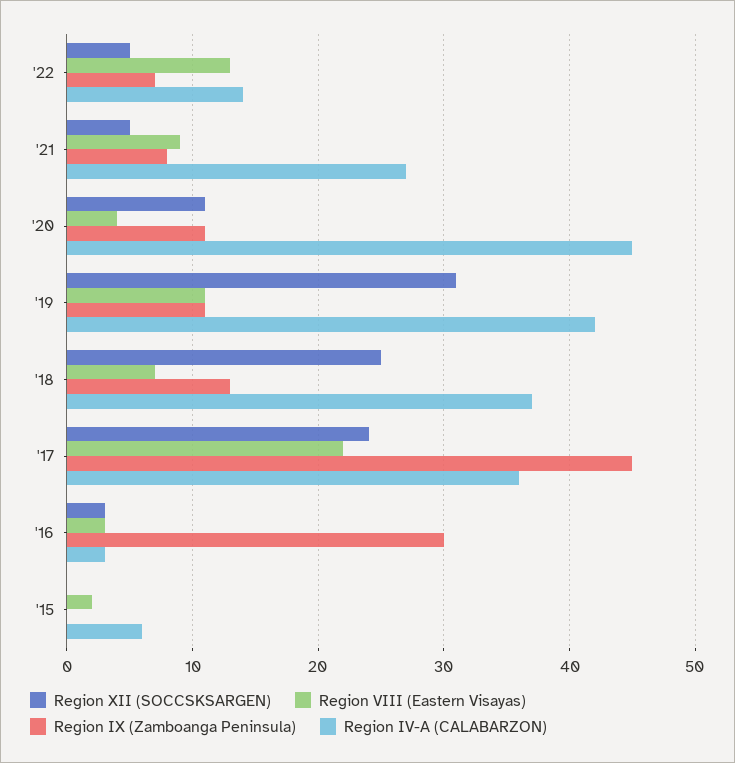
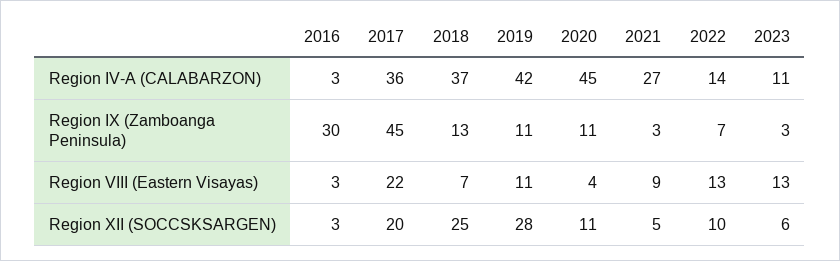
Region XII (SOCCSKSARGEN), '22: 5 -> 10
Region IX (Zamboanga Peninsula), '21: 8 -> 3
Region XII (SOCCSKSARGEN), '19: 31 -> 28
Region XII (SOCCSKSARGEN), '17: 24 -> 20
Region XII (SOCCSKSARGEN), '15: 0 -> none
Region VIII (Eastern Visayas), '15: 2 -> none
Region IX (Zamboanga Peninsula), '15: 0 -> none
Region IV-A (CALABARZON), '15: 6 -> none
Region IV-A (CALABARZON), 2023: none -> 11
Region IX (Zamboanga Peninsula), 2023: none -> 3
Region VIII (Eastern Visayas), 2023: none -> 13
Region XII (SOCCSKSARGEN), 2023: none -> 6

